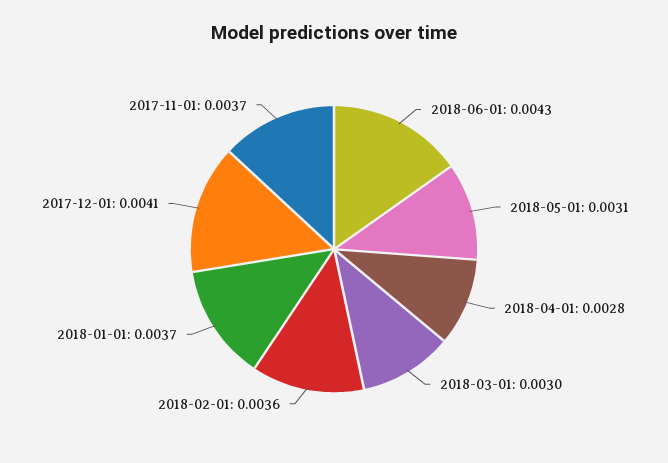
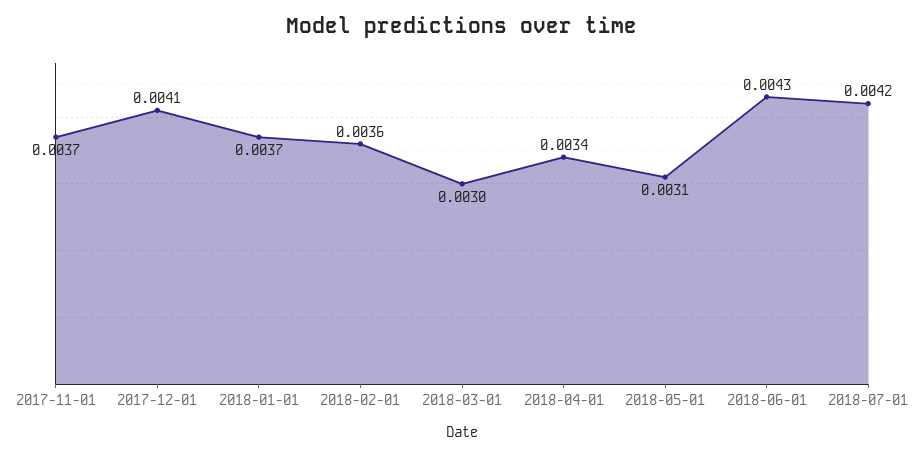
2018-04-01: 0.0028 -> 0.0034
2018-07-01: none -> 0.0042

